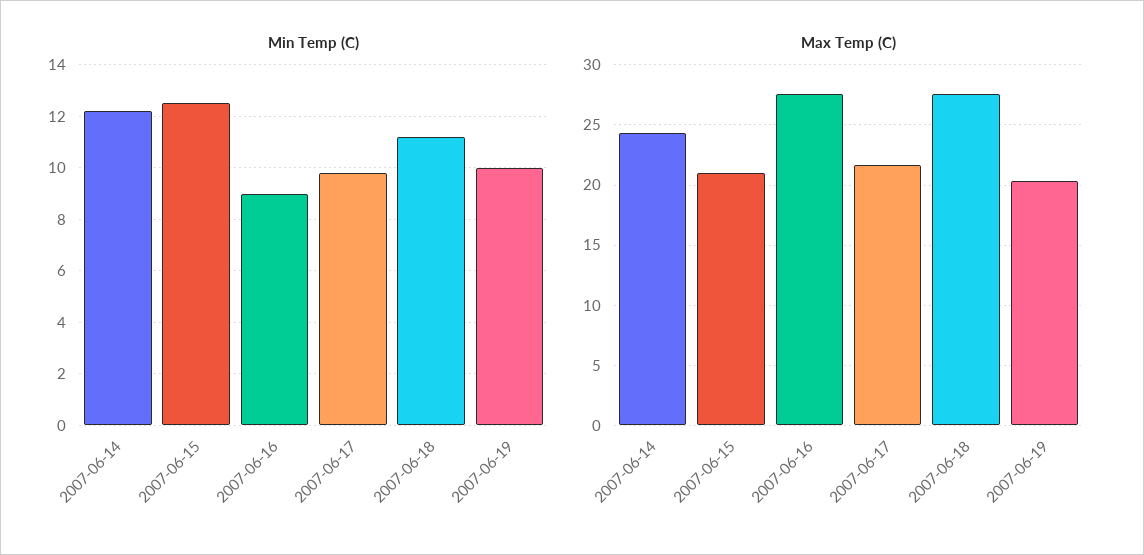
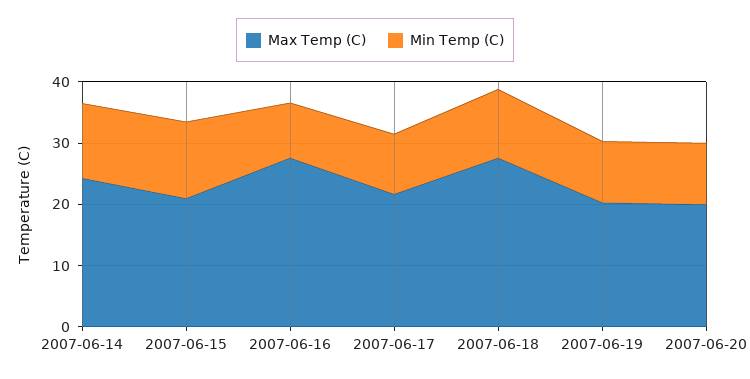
Max Temp (C), 2007-06-20: none -> 20
Min Temp (C), 2007-06-20: none -> 10

